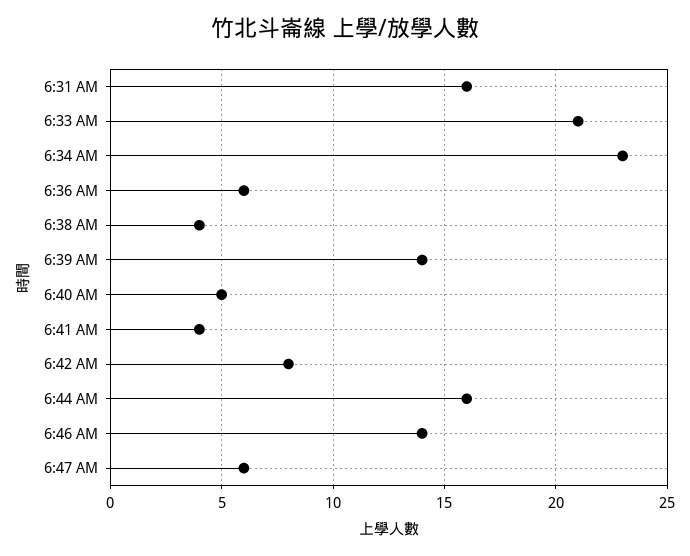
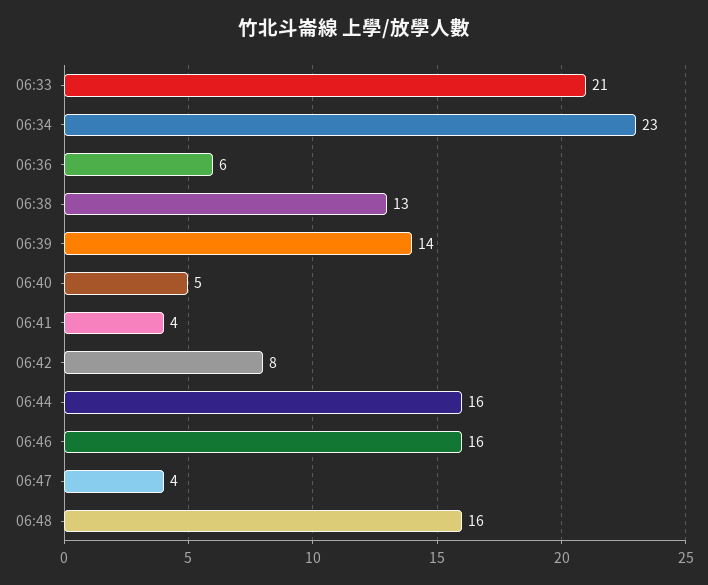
6:31 AM: 16 -> none
6:38 AM: 4 -> 13
6:46 AM: 14 -> 16
6:47 AM: 6 -> 4
06:48: none -> 16

